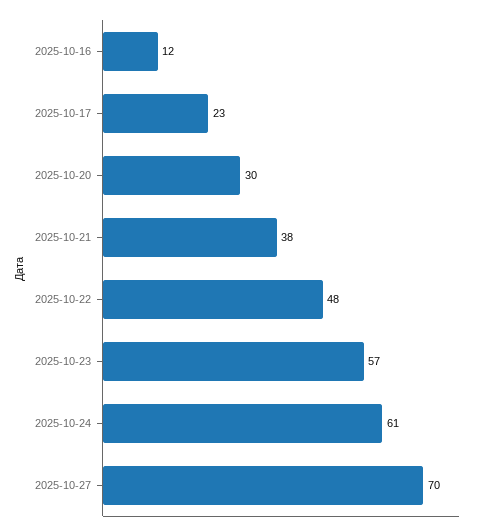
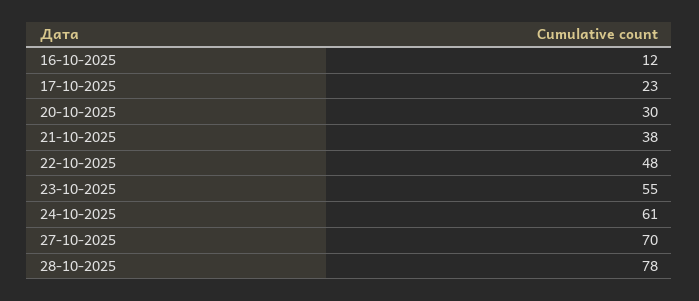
2025-10-23: 57 -> 55
28-10-2025: none -> 78

